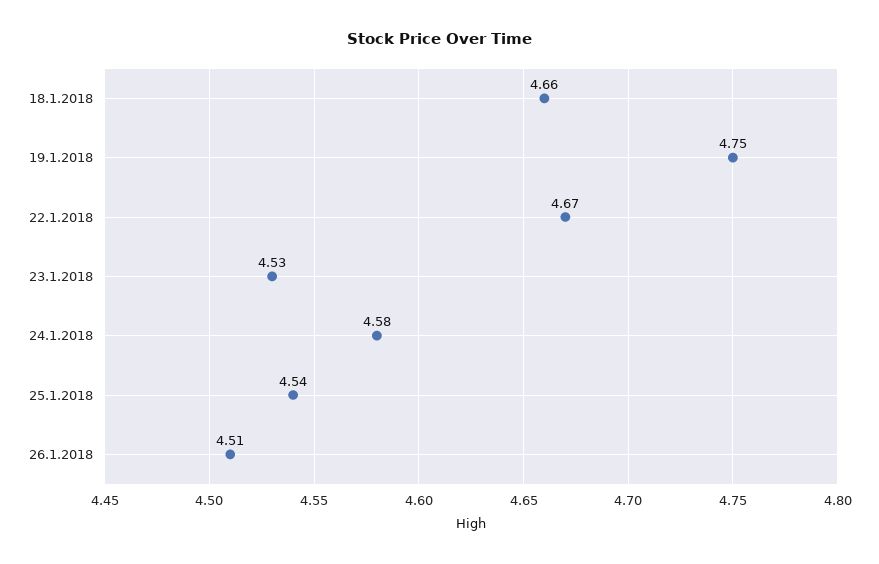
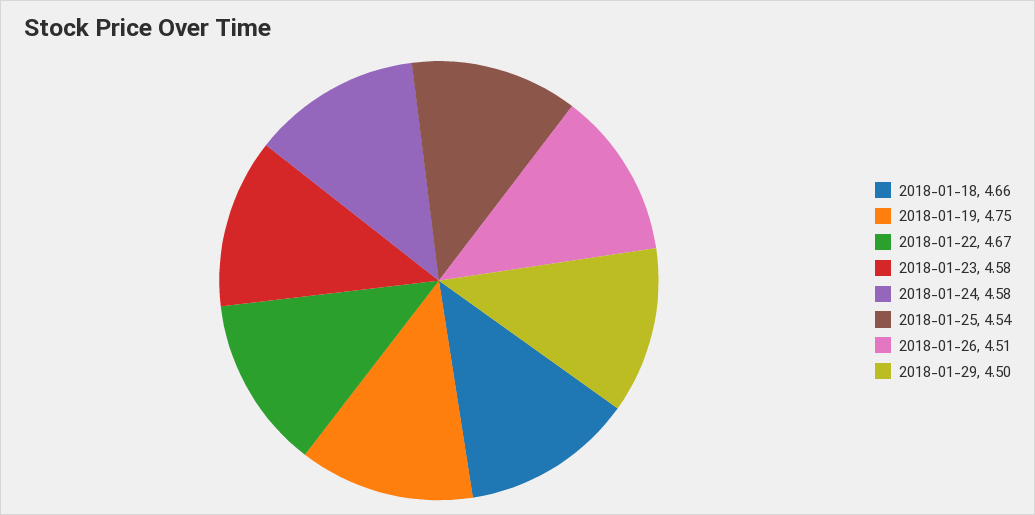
23.1.2018: 4.53 -> 4.58
2018-01-29: none -> 4.5

